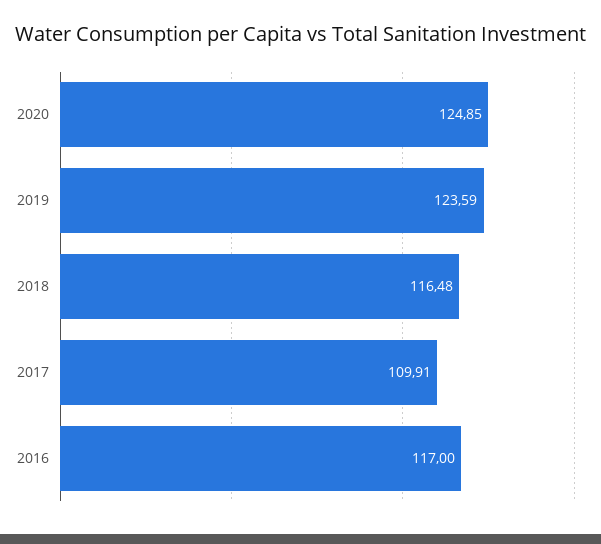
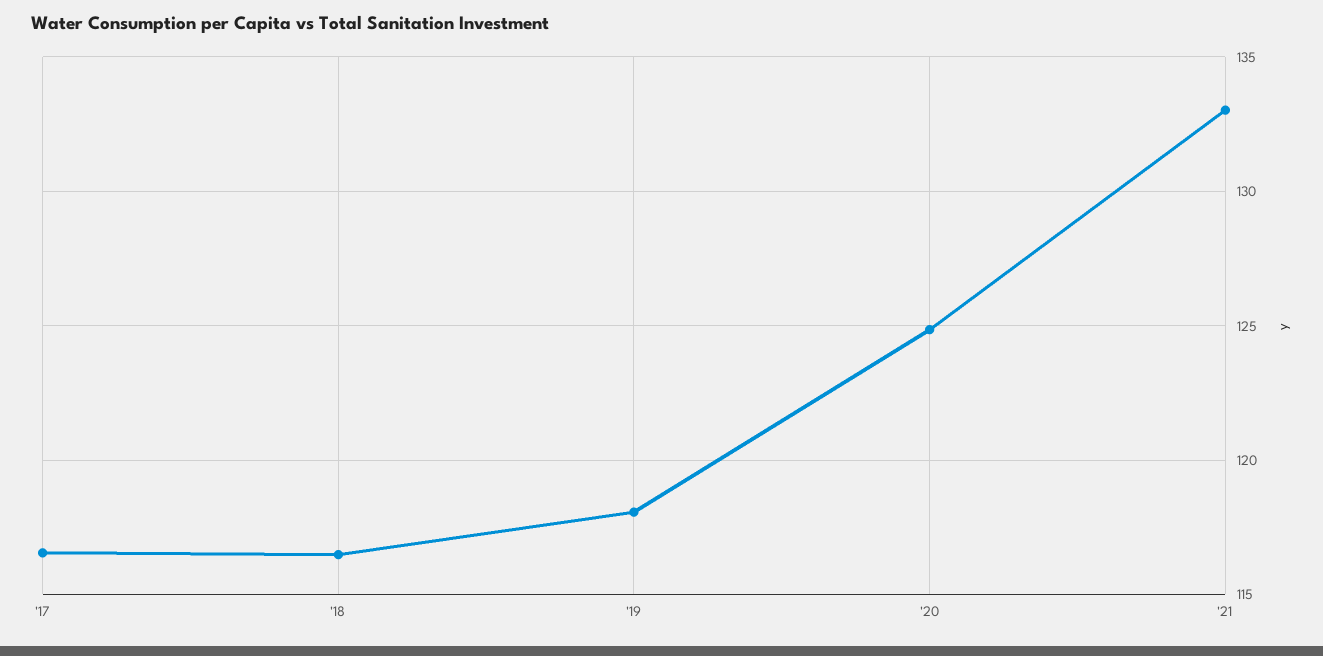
2019: 123.59 -> 118
2017: 109.91 -> 116.5
2016: 117 -> none
'21: none -> 133

